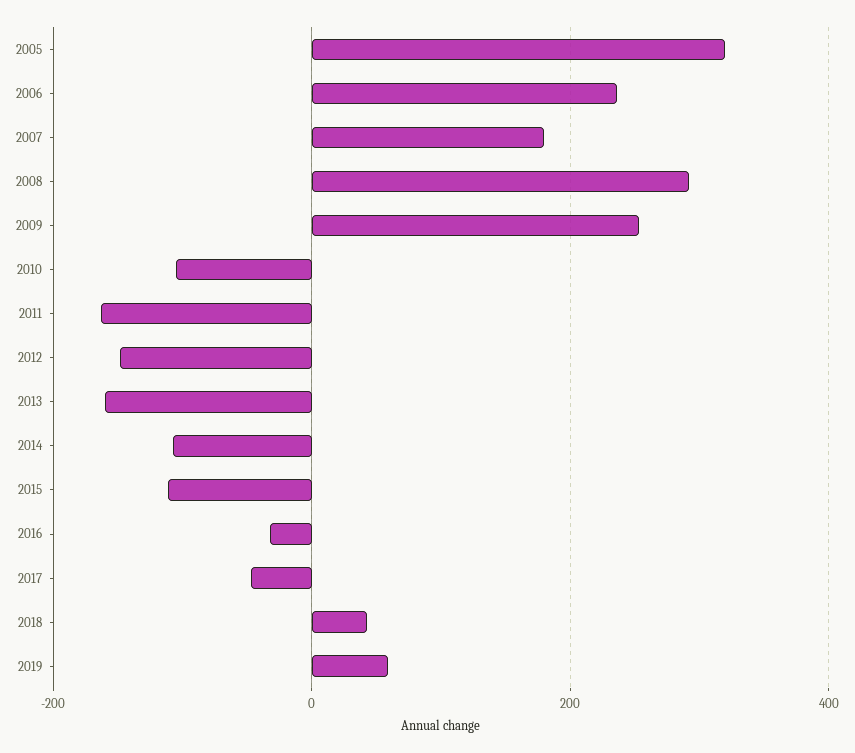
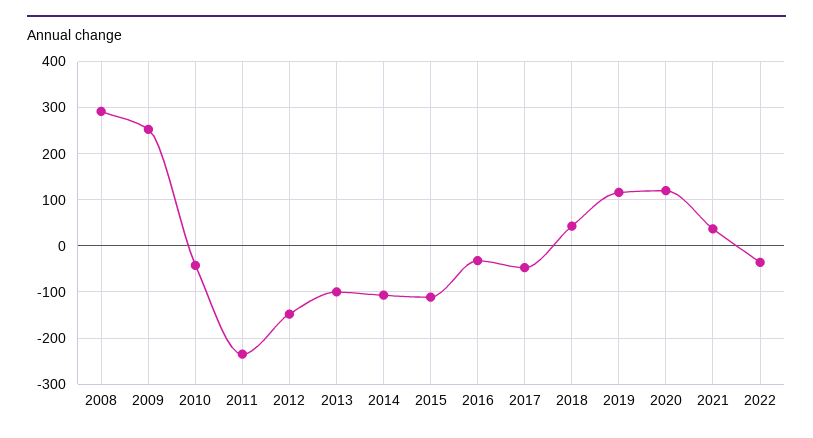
2005: 320 -> none
2006: 240 -> none
2007: 180 -> none
2010: -100 -> -40
2011: -160 -> -240
2013: -160 -> -100
2019: 60 -> 120
2020: none -> 120
2021: none -> 40
2022: none -> -40

